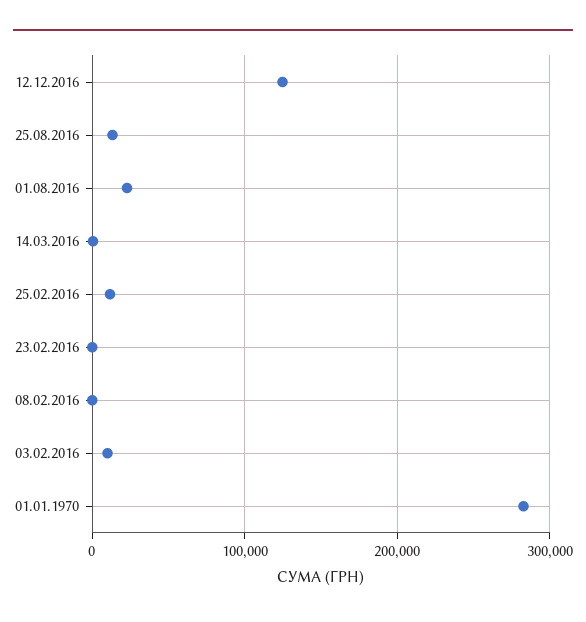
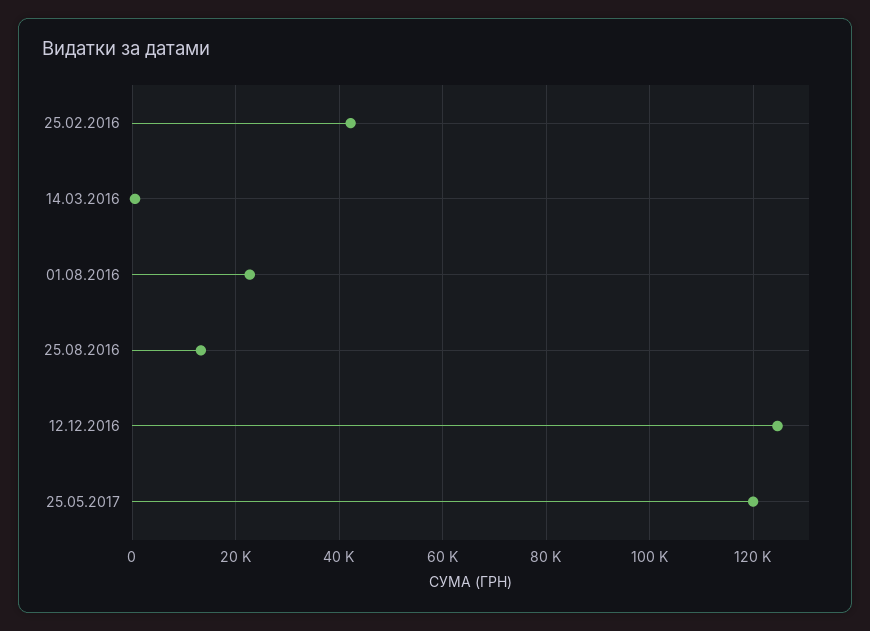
25.02.2016: 10000 -> 42000
23.02.2016: 0 -> none
08.02.2016: 0 -> none
03.02.2016: 10000 -> none
01.01.1970: 280000 -> none
25.05.2017: none -> 120000

